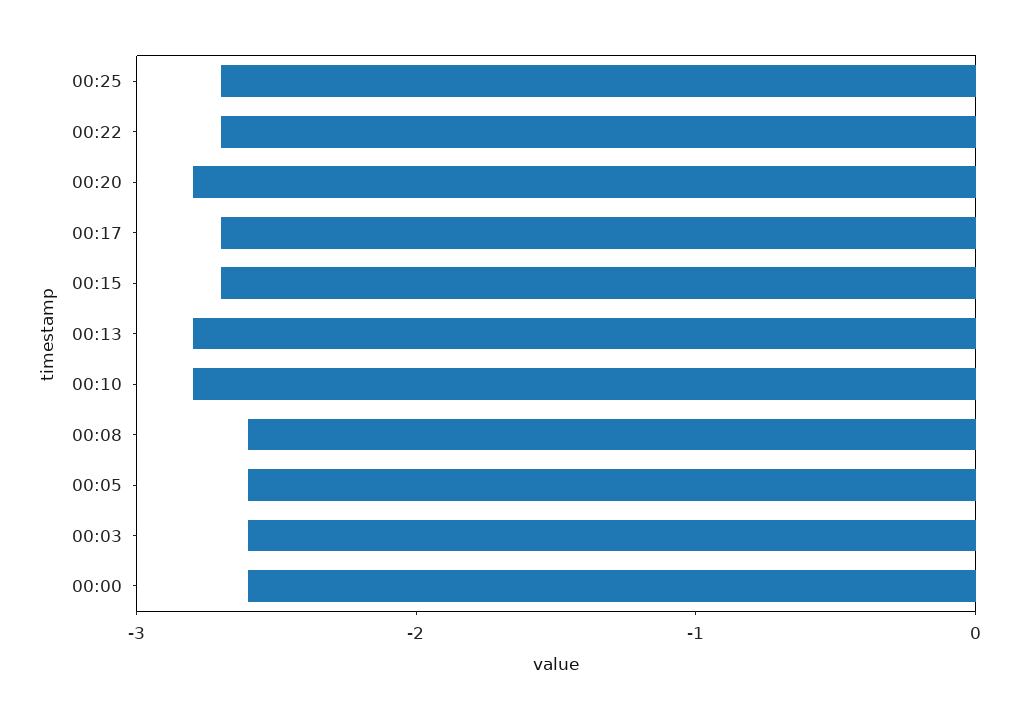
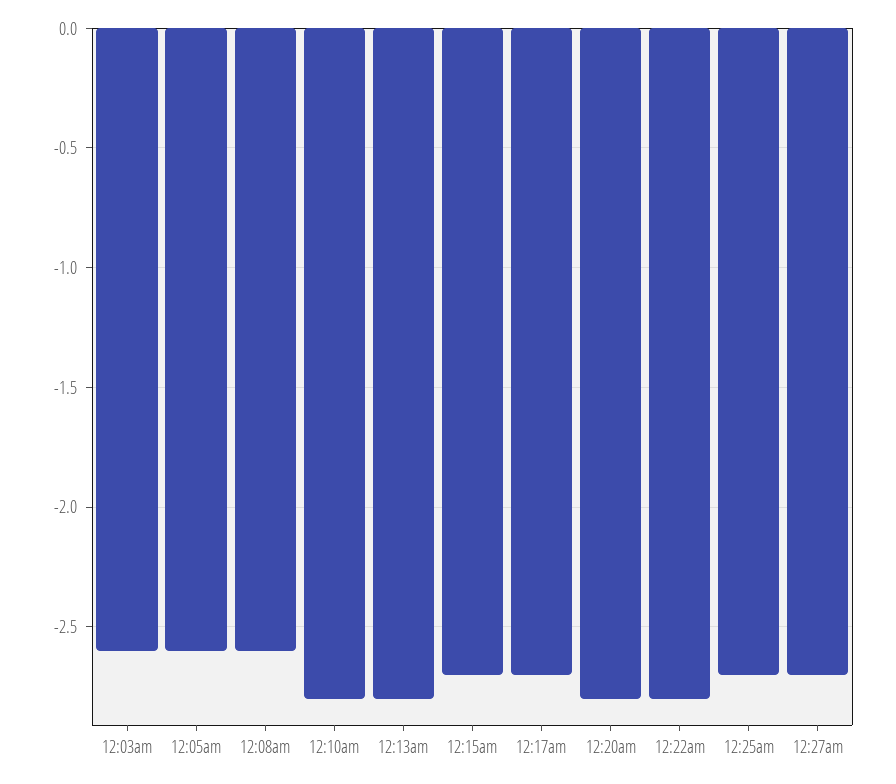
00:22: -2.7 -> -2.8
00:00: -2.6 -> none
12:27am: none -> -2.7

